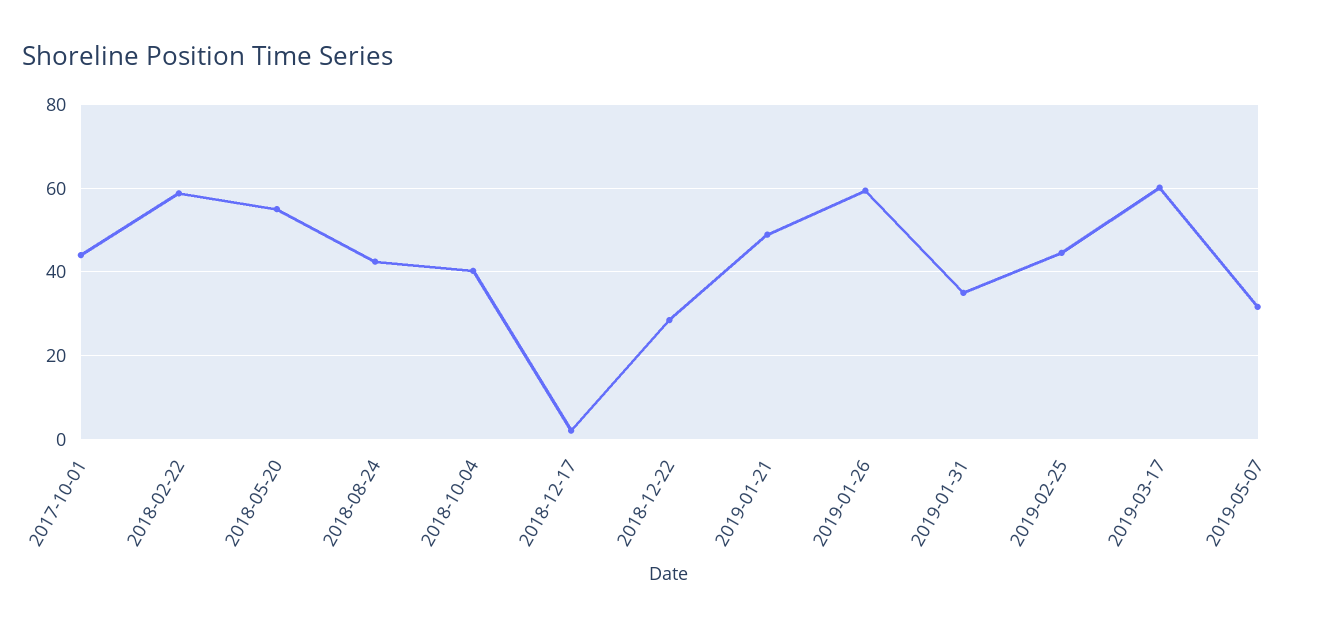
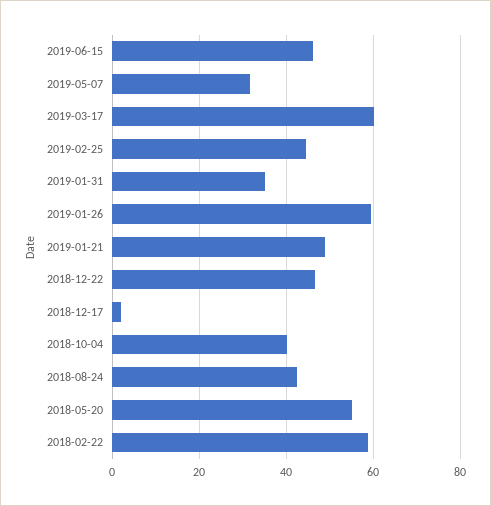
2017-10-01: 44 -> none
2018-12-22: 28 -> 46
2019-06-15: none -> 46

